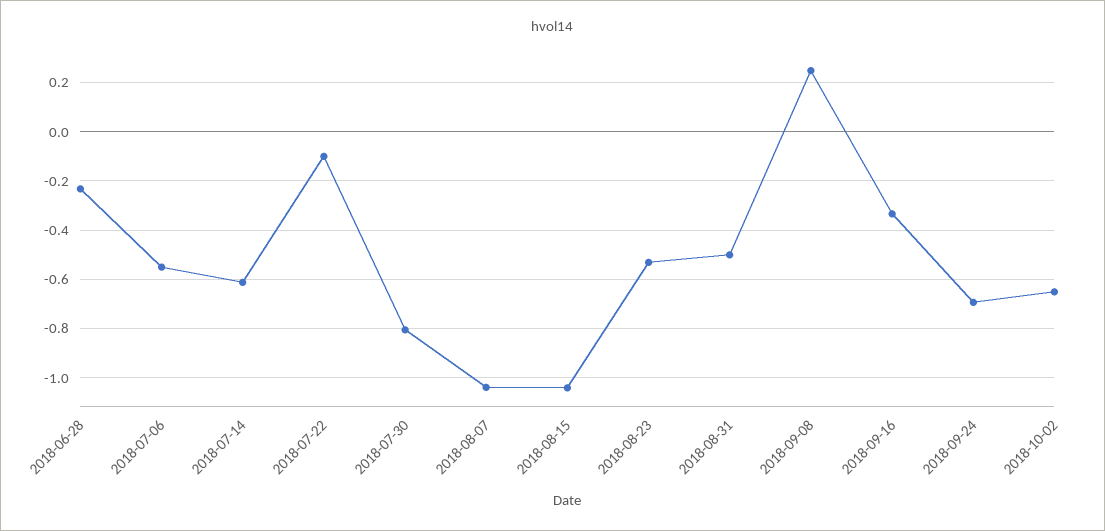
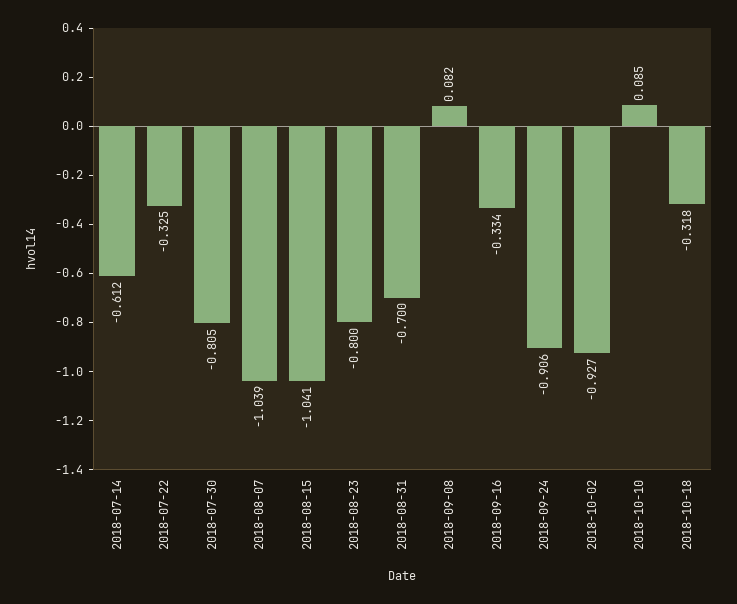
2018-06-28: -0.225 -> none
2018-07-06: -0.55 -> none
2018-07-22: -0.1 -> -0.325
2018-08-23: -0.525 -> -0.8
2018-08-31: -0.5 -> -0.7
2018-09-08: 0.25 -> 0.082
2018-09-24: -0.7 -> -0.906
2018-10-02: -0.65 -> -0.927
2018-10-10: none -> 0.085
2018-10-18: none -> -0.318

